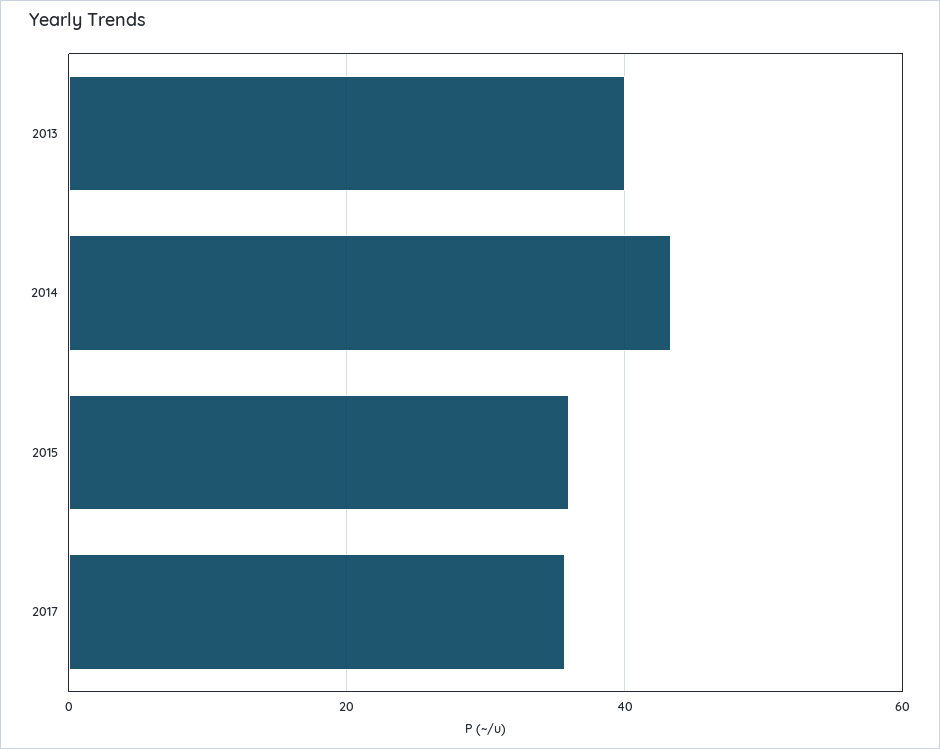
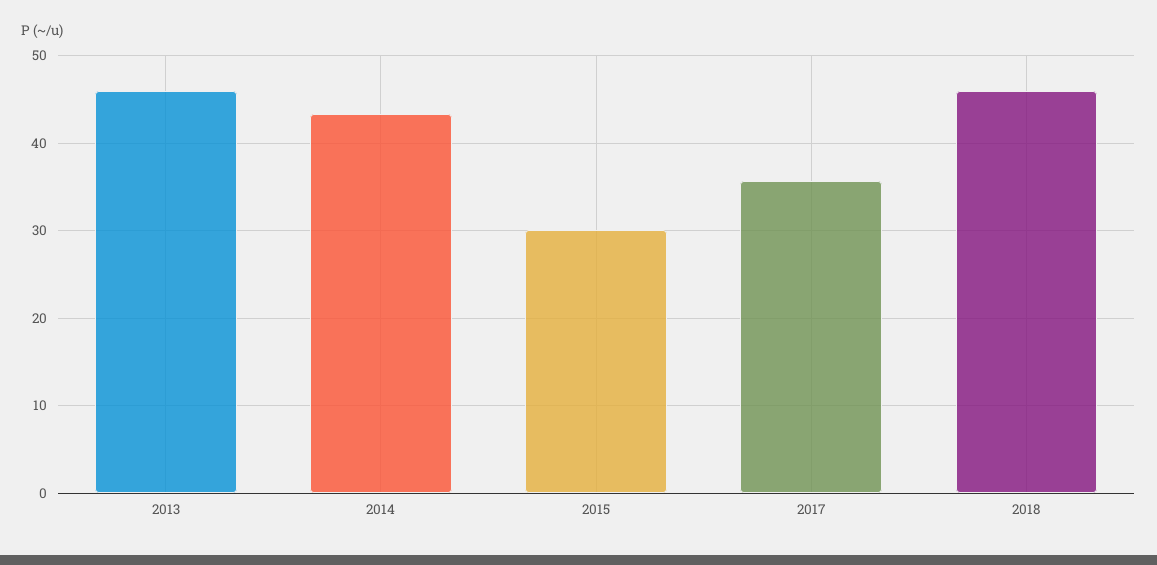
2013: 40 -> 46
2015: 36 -> 30
2018: none -> 46

